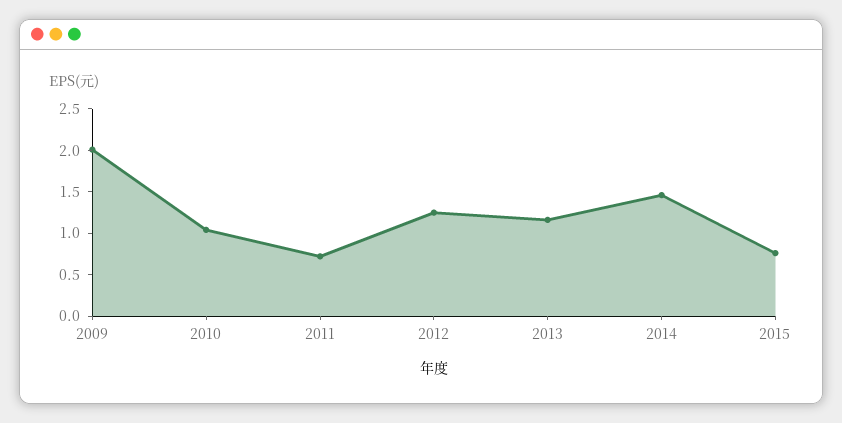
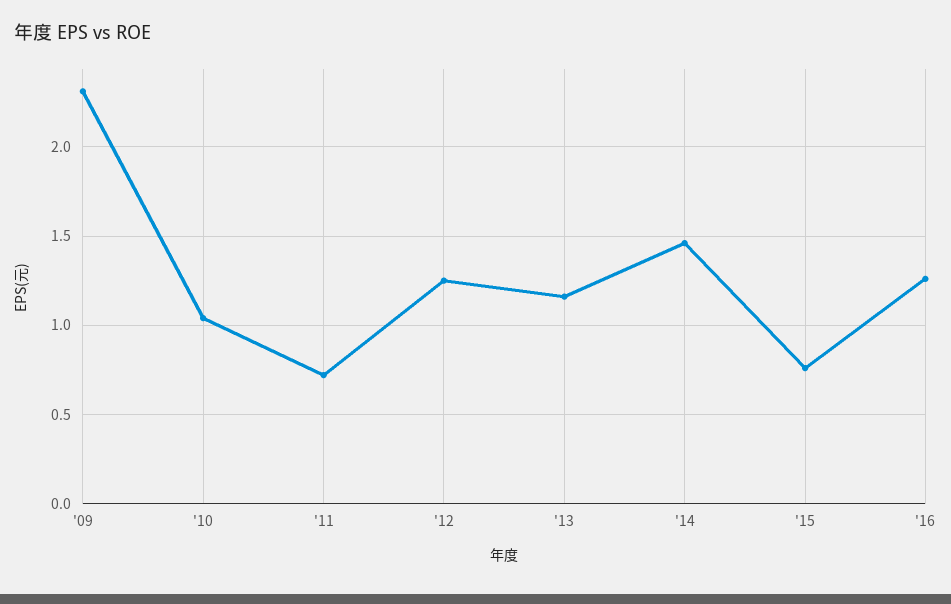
2009: 2 -> 2.3
'16: none -> 1.25

